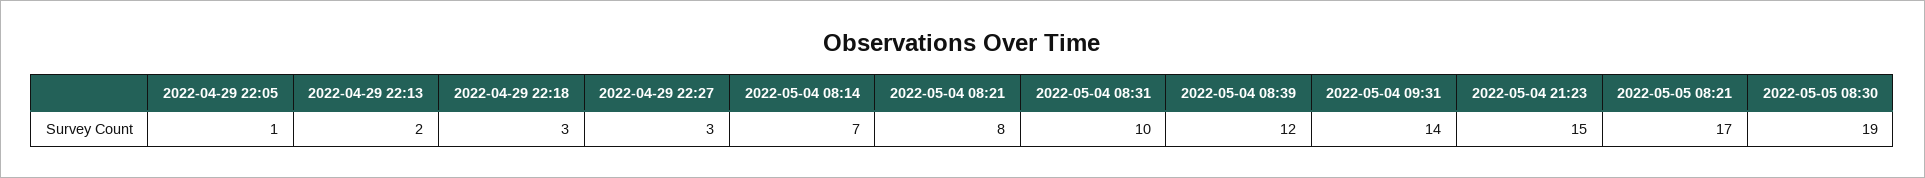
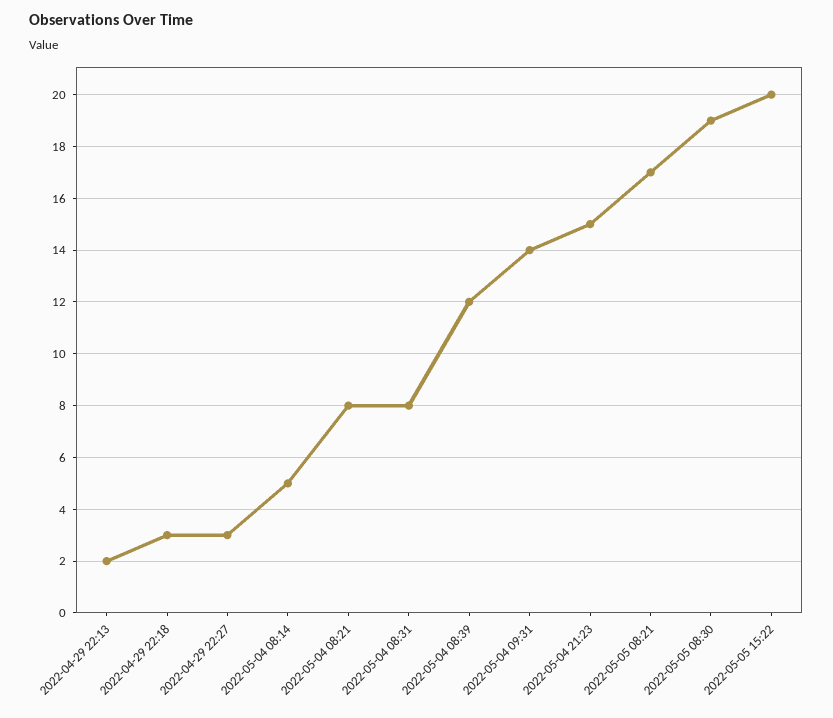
2022-04-29 22:05: 1 -> none
2022-05-04 08:14: 7 -> 5
2022-05-04 08:31: 10 -> 8
2022-05-05 15:22: none -> 20

